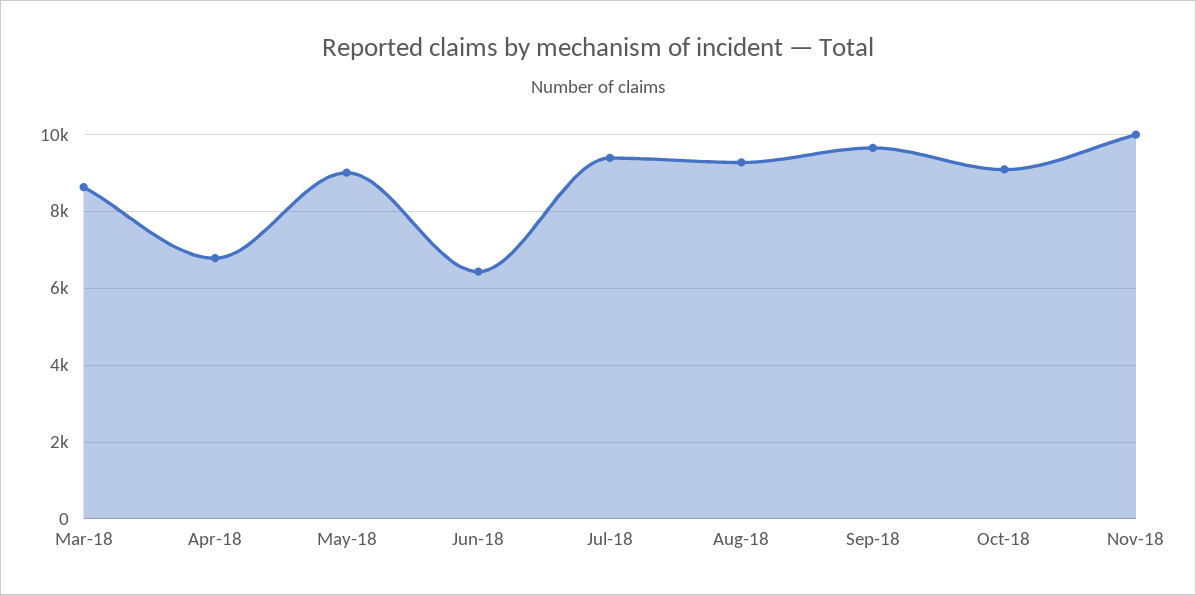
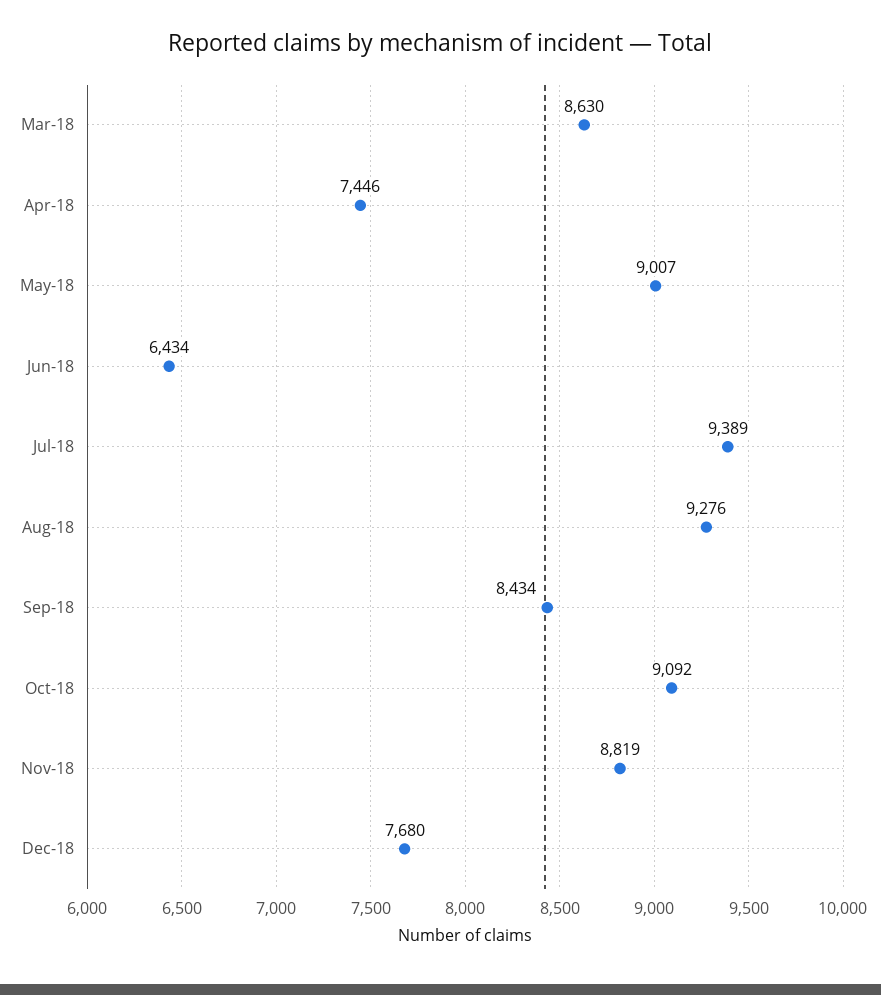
Apr-18: 6800 -> 7446
Sep-18: 9600 -> 8434
Nov-18: 10000 -> 8819
Dec-18: none -> 7680

